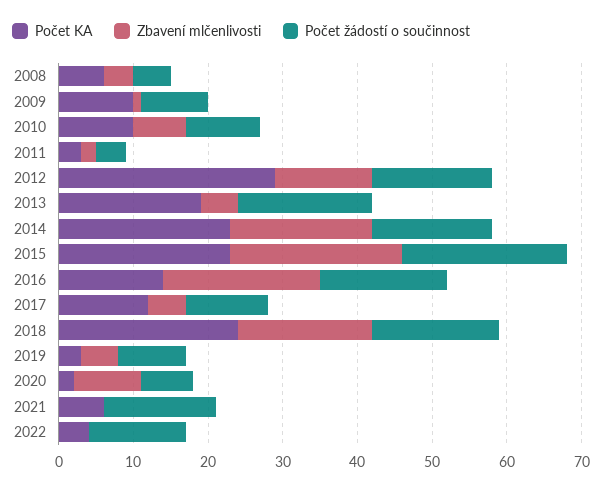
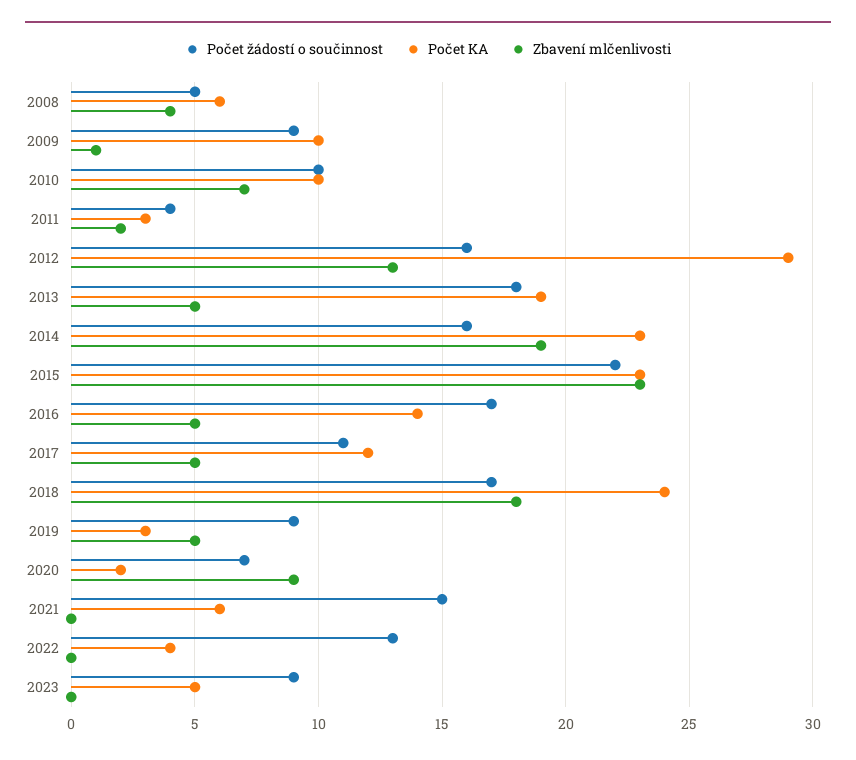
Zbavení mlčenlivosti, 2016: 20 -> 5
Počet žádostí o součinnost, 2023: none -> 9
Počet KA, 2023: none -> 5
Zbavení mlčenlivosti, 2023: none -> 0

